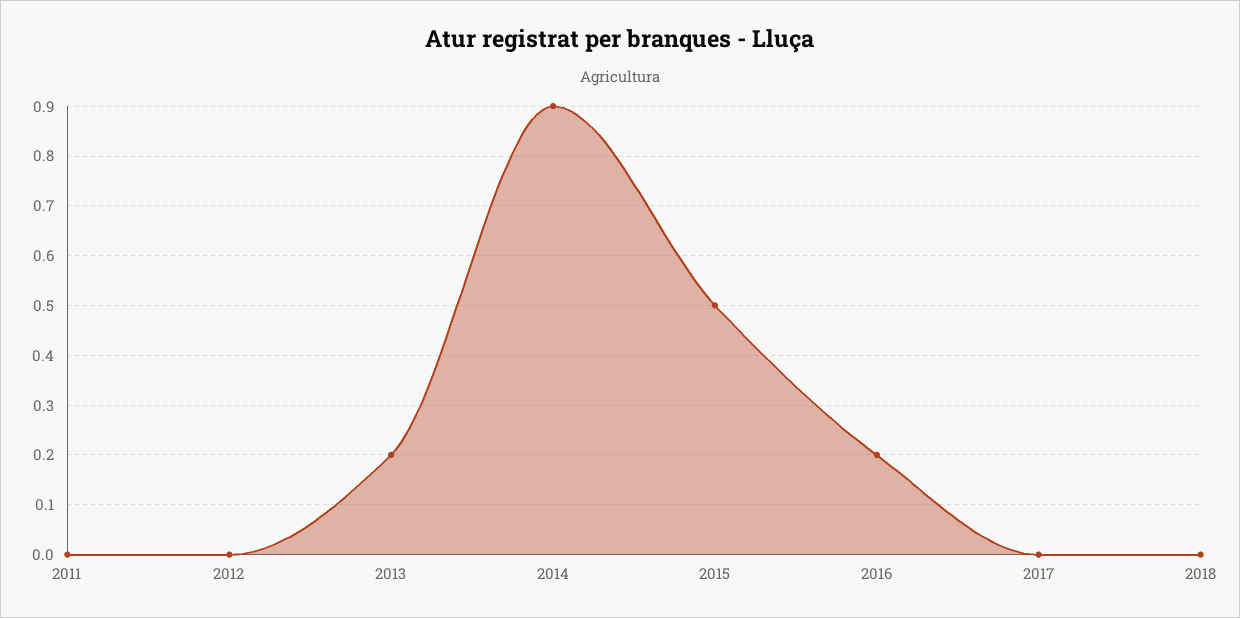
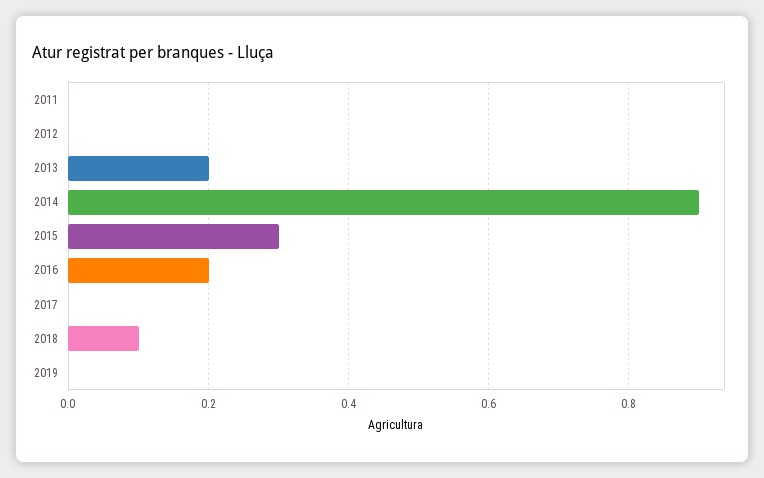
2015: 0.5 -> 0.3
2018: 0 -> 0.1
2019: none -> 0

